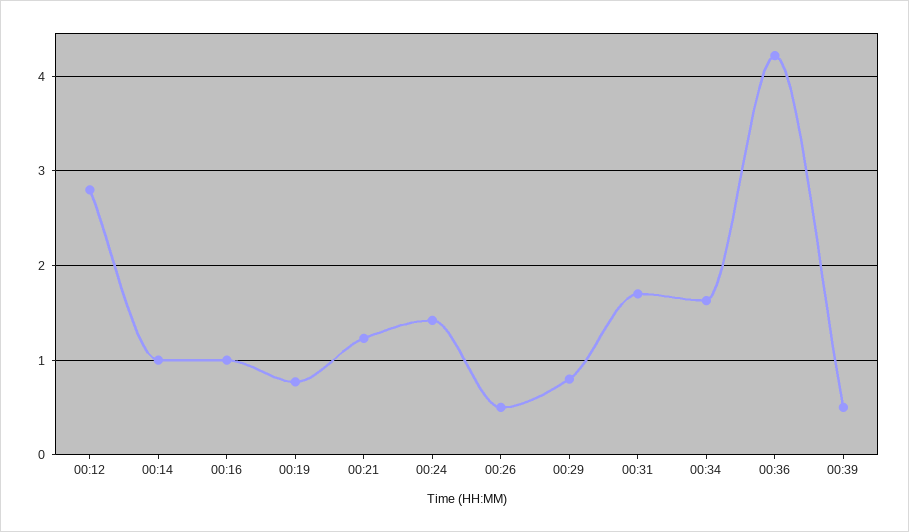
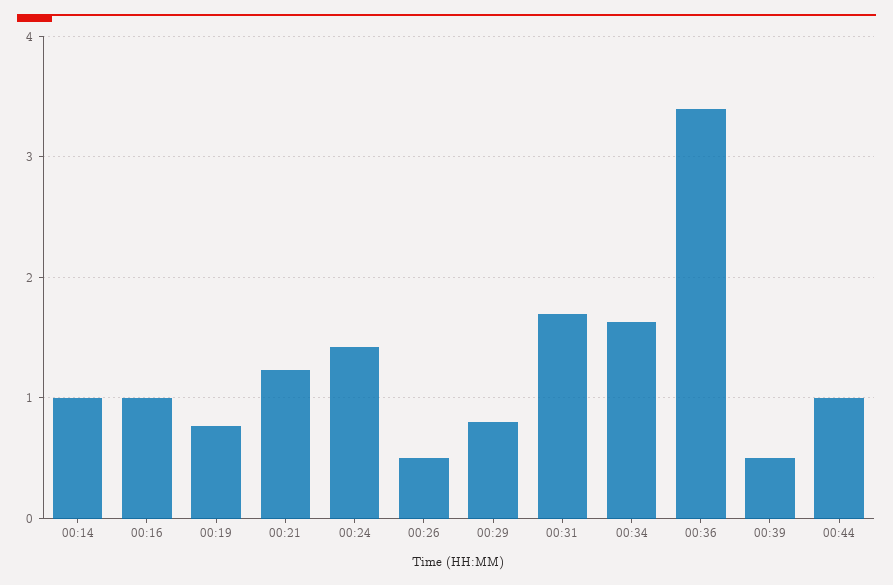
00:12: 2.8 -> none
00:36: 4.2 -> 3.4
00:44: none -> 1

